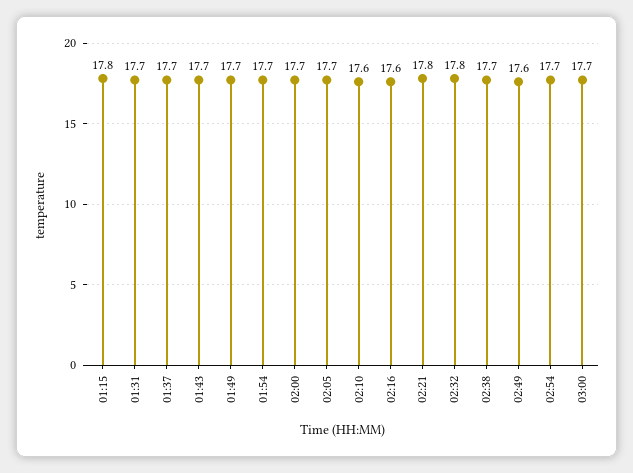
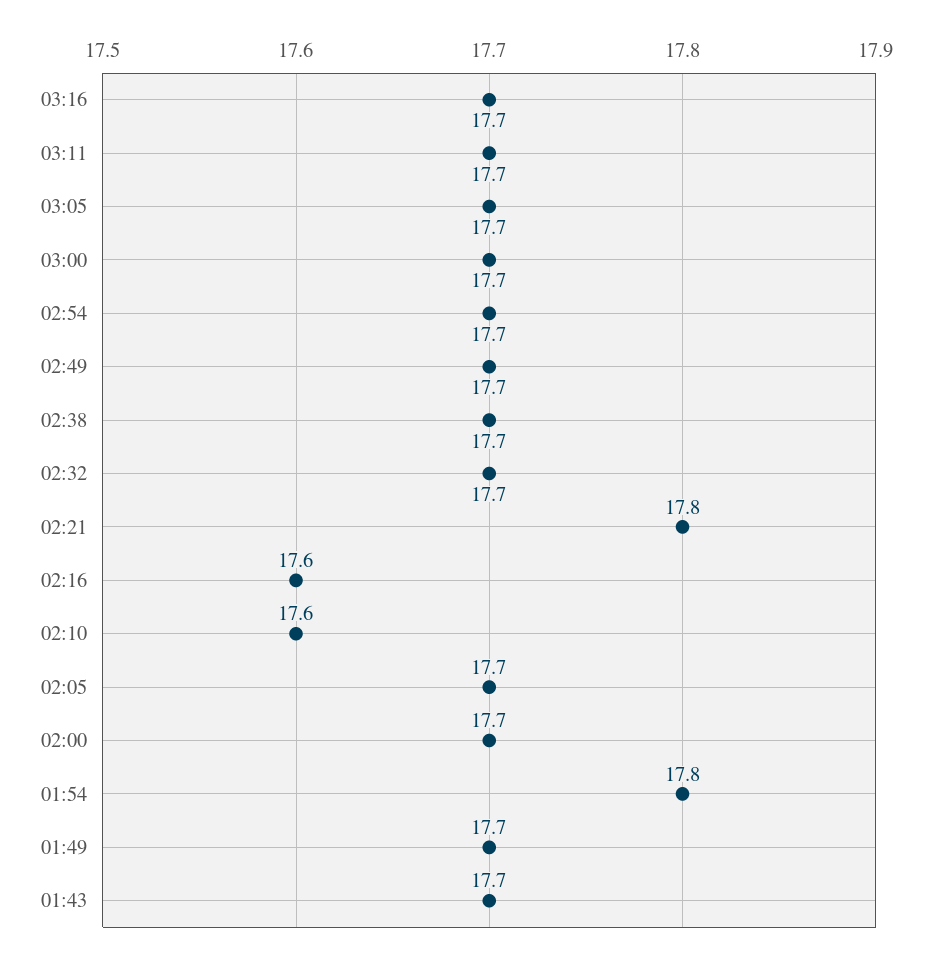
01:15: 17.8 -> none
01:31: 17.7 -> none
01:37: 17.7 -> none
01:54: 17.7 -> 17.8
02:32: 17.8 -> 17.7
02:49: 17.6 -> 17.7
03:16: none -> 17.7
03:11: none -> 17.7
03:05: none -> 17.7

